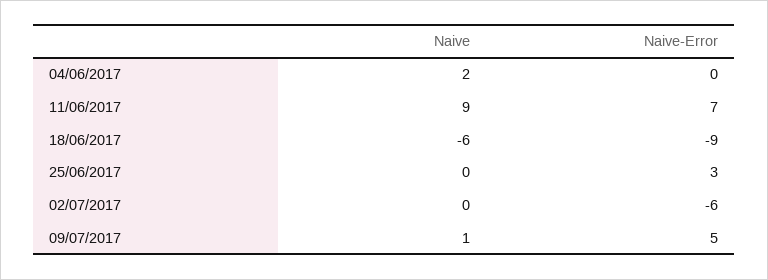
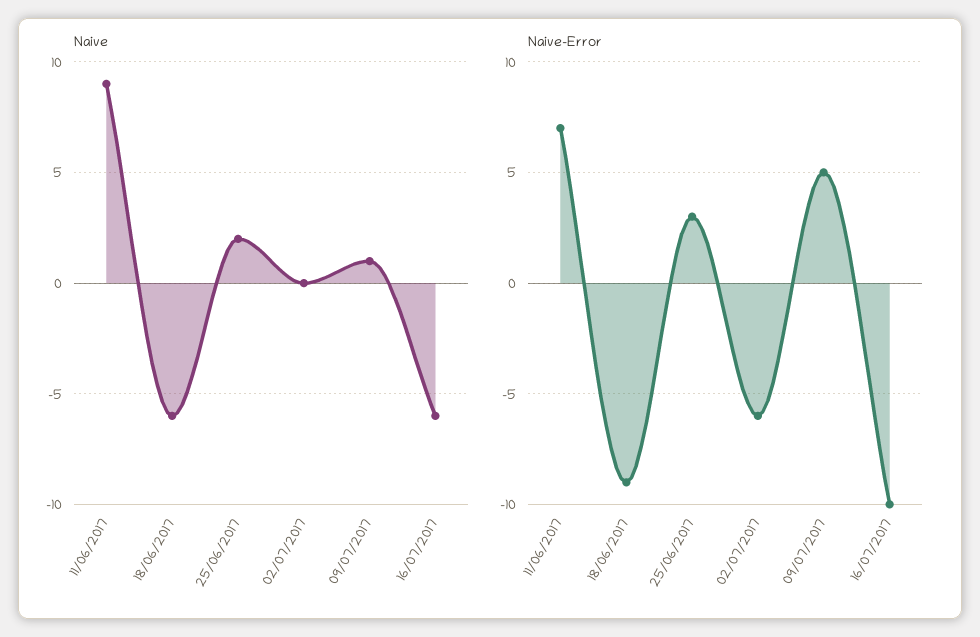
Naive, 04/06/2017: 2 -> none
Naive-Error, 04/06/2017: 0 -> none
Naive, 25/06/2017: 0 -> 2
Naive, 16/07/2017: none -> -6
Naive-Error, 16/07/2017: none -> -10

